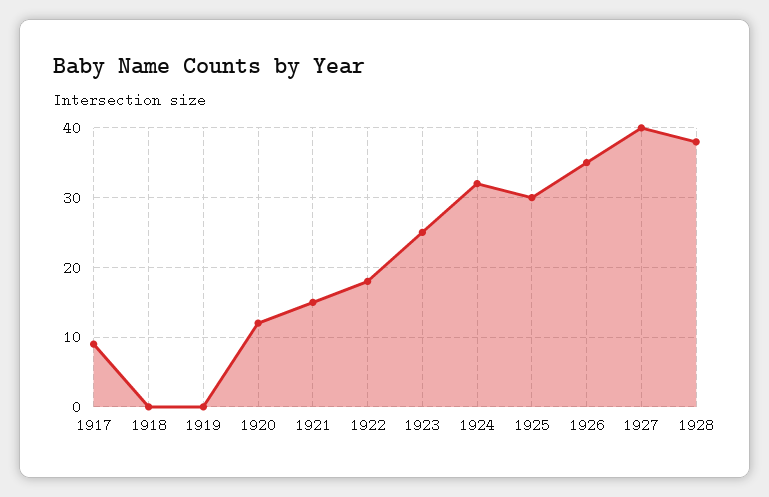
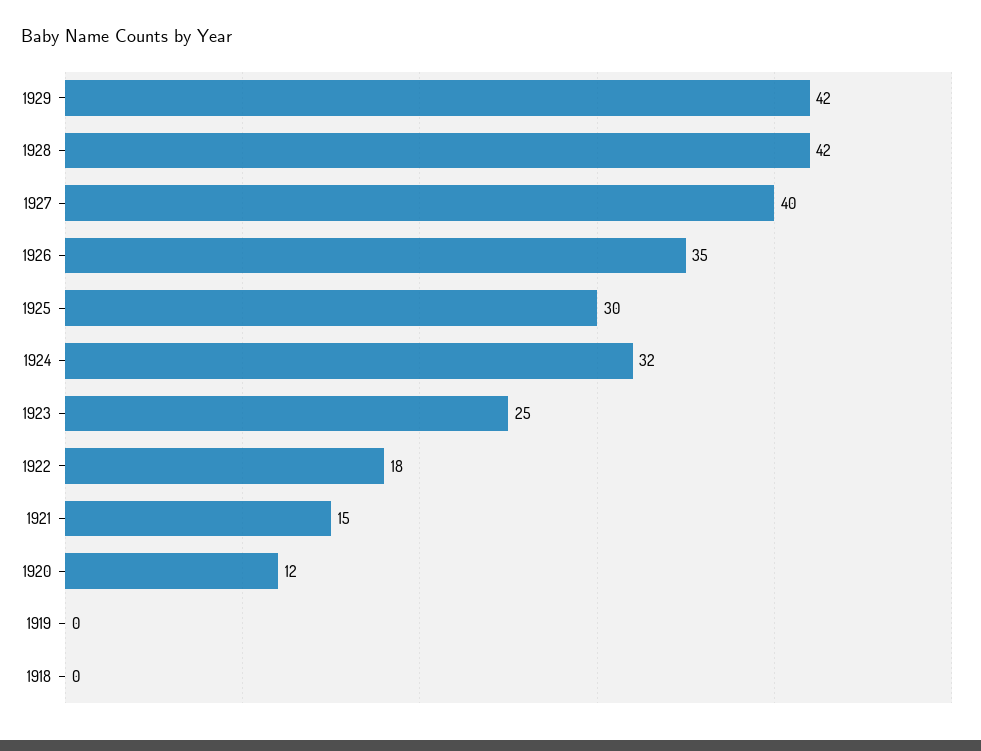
1917: 9 -> none
1928: 38 -> 42
1929: none -> 42

